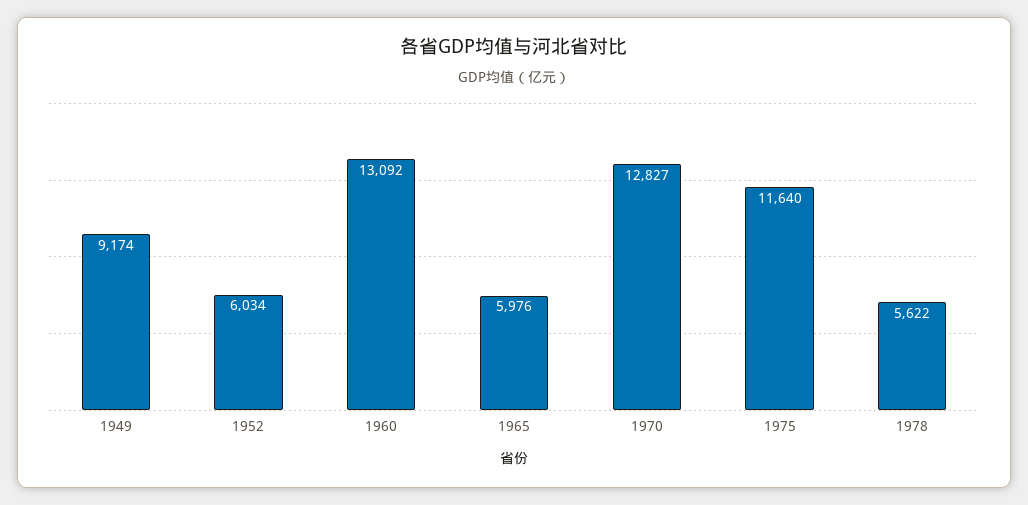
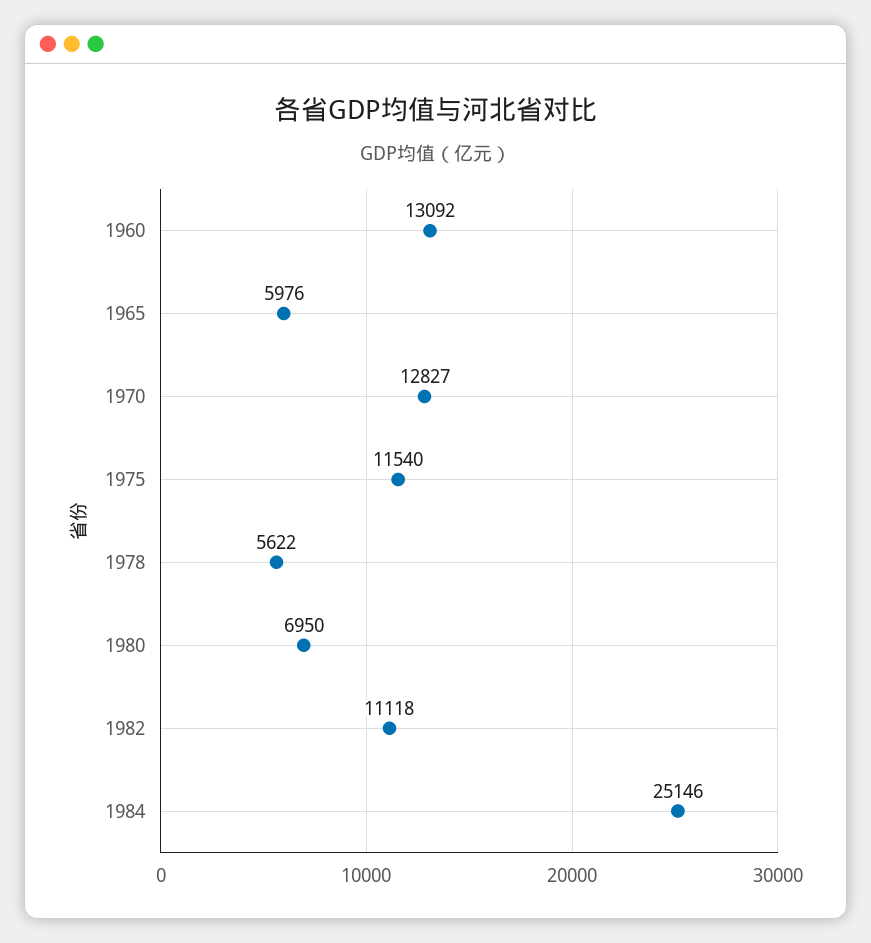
1949: 9174 -> none
1952: 6034 -> none
1975: 11640 -> 11540
1980: none -> 6950
1982: none -> 11118
1984: none -> 25146

